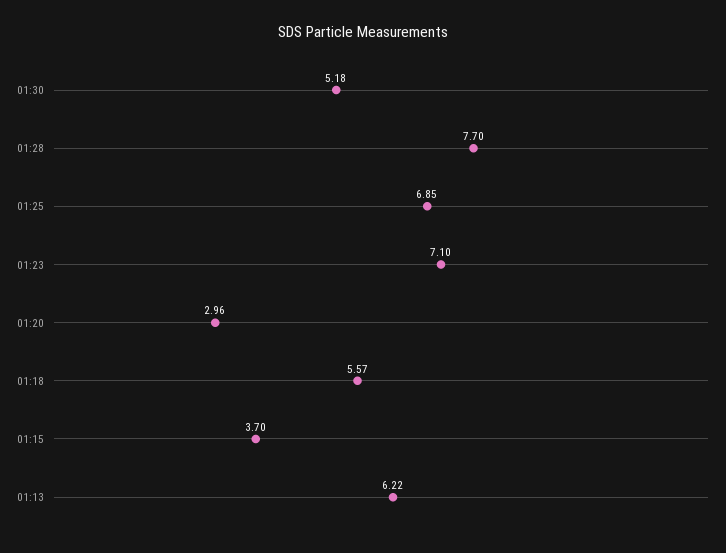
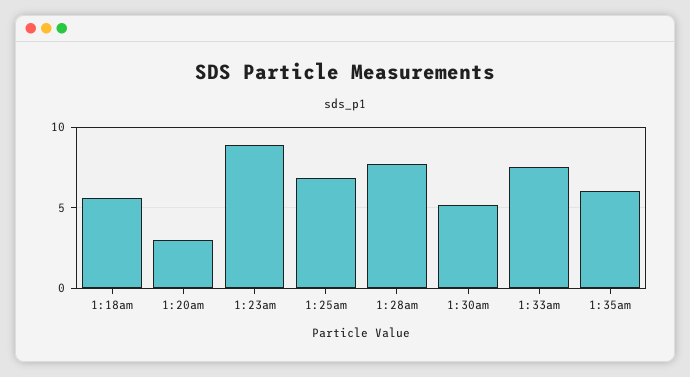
01:23: 7.1 -> 9
01:15: 3.7 -> none
01:13: 6.22 -> none
1:33am: none -> 7.5
1:35am: none -> 6

